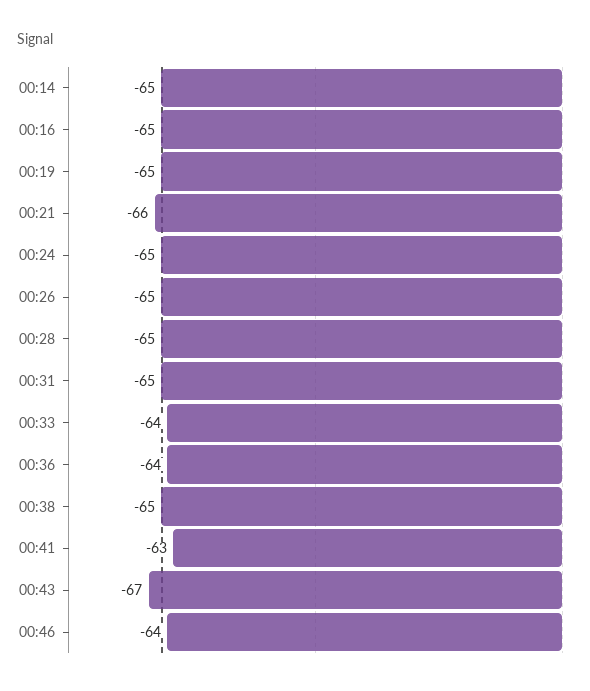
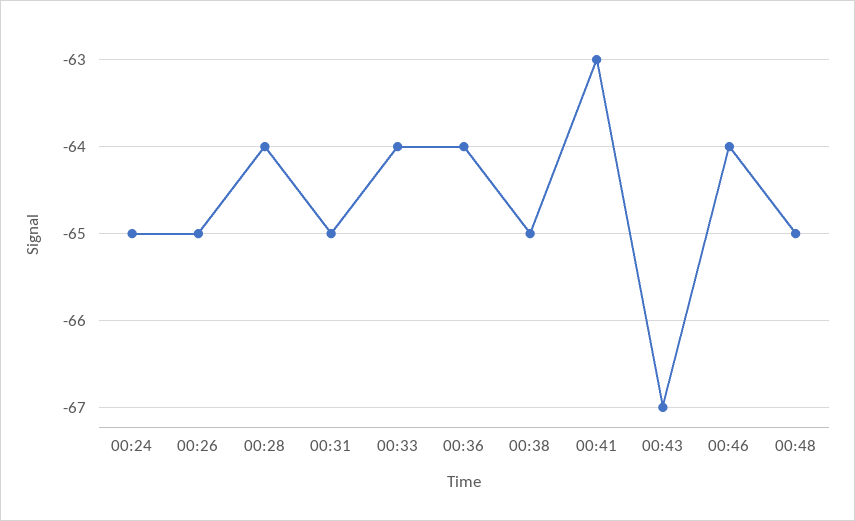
00:14: -65 -> none
00:16: -65 -> none
00:19: -65 -> none
00:21: -66 -> none
00:28: -65 -> -64
00:48: none -> -65

